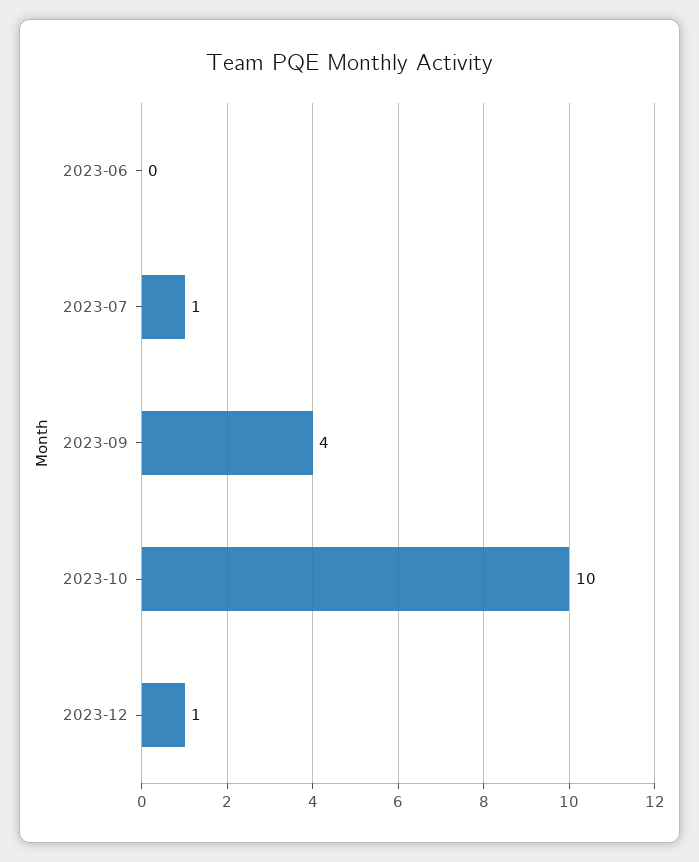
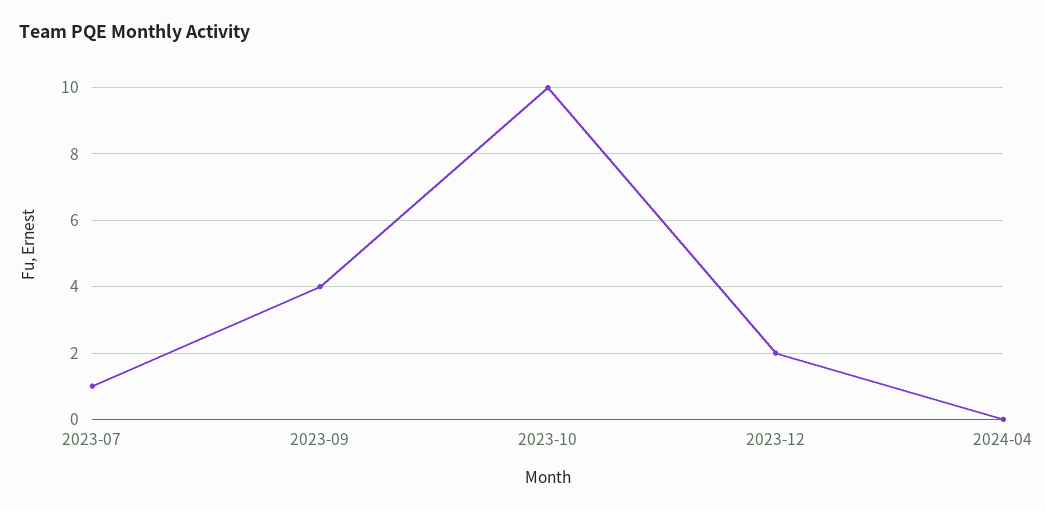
2023-06: 0 -> none
2023-12: 1 -> 2
2024-04: none -> 0

